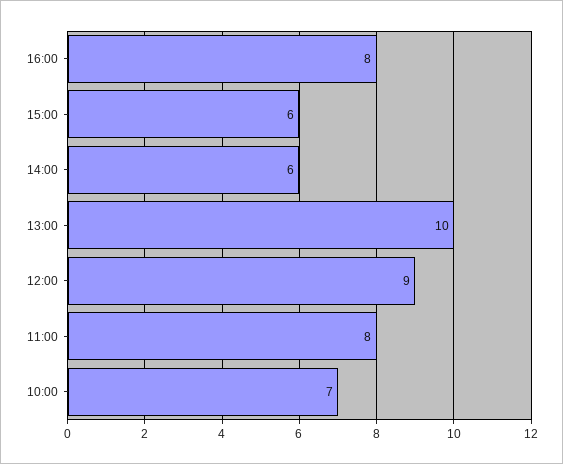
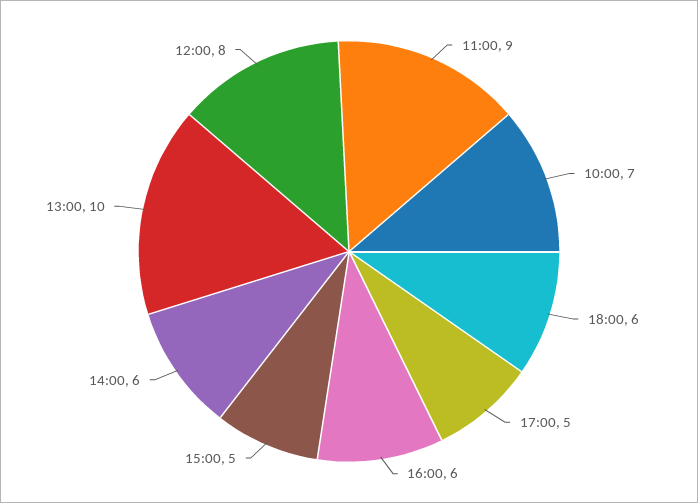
16:00: 8 -> 6
15:00: 6 -> 5
12:00: 9 -> 8
11:00: 8 -> 9
18:00: none -> 6
17:00: none -> 5

